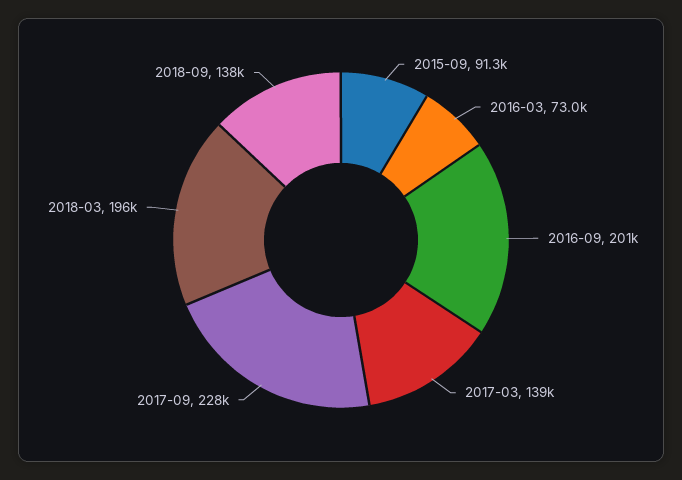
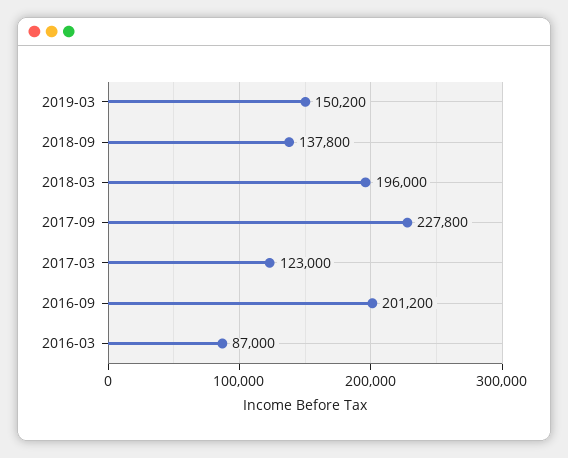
2015-09: 91300 -> none
2016-03: 73000 -> 87000
2017-03: 139000 -> 123000
2019-03: none -> 150200

